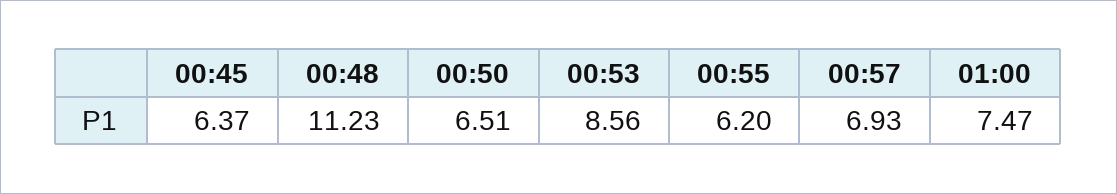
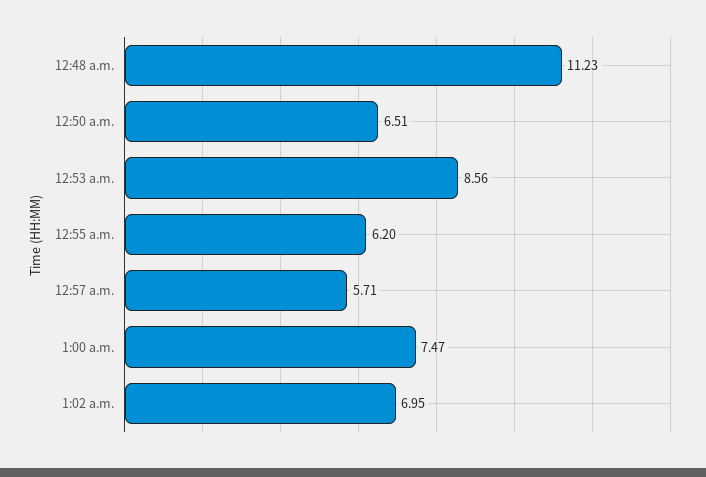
00:45: 6.37 -> none
00:57: 6.93 -> 5.71
1:02 a.m.: none -> 6.95

